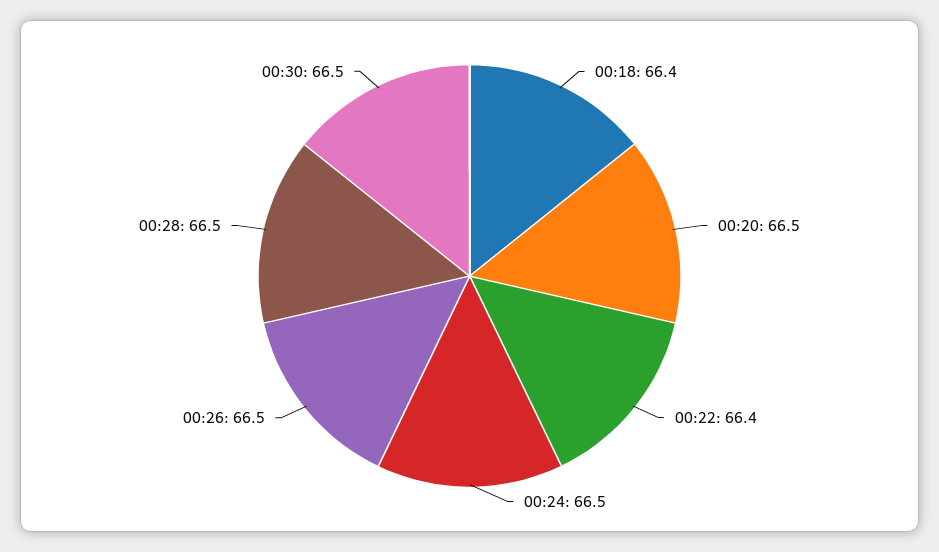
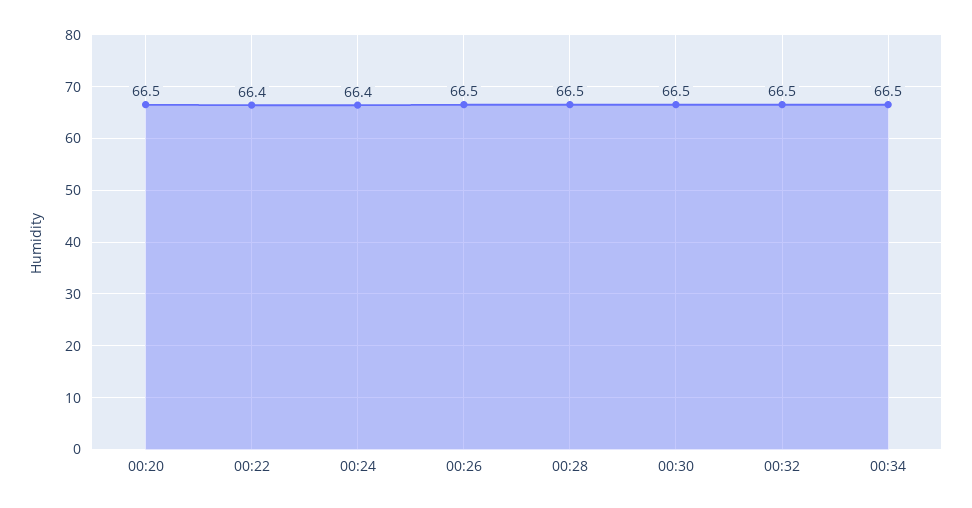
00:18: 66.4 -> none
00:24: 66.5 -> 66.4
00:32: none -> 66.5
00:34: none -> 66.5

